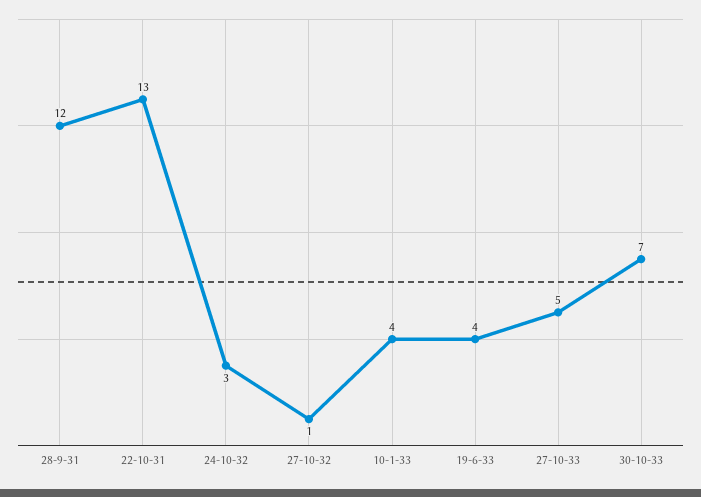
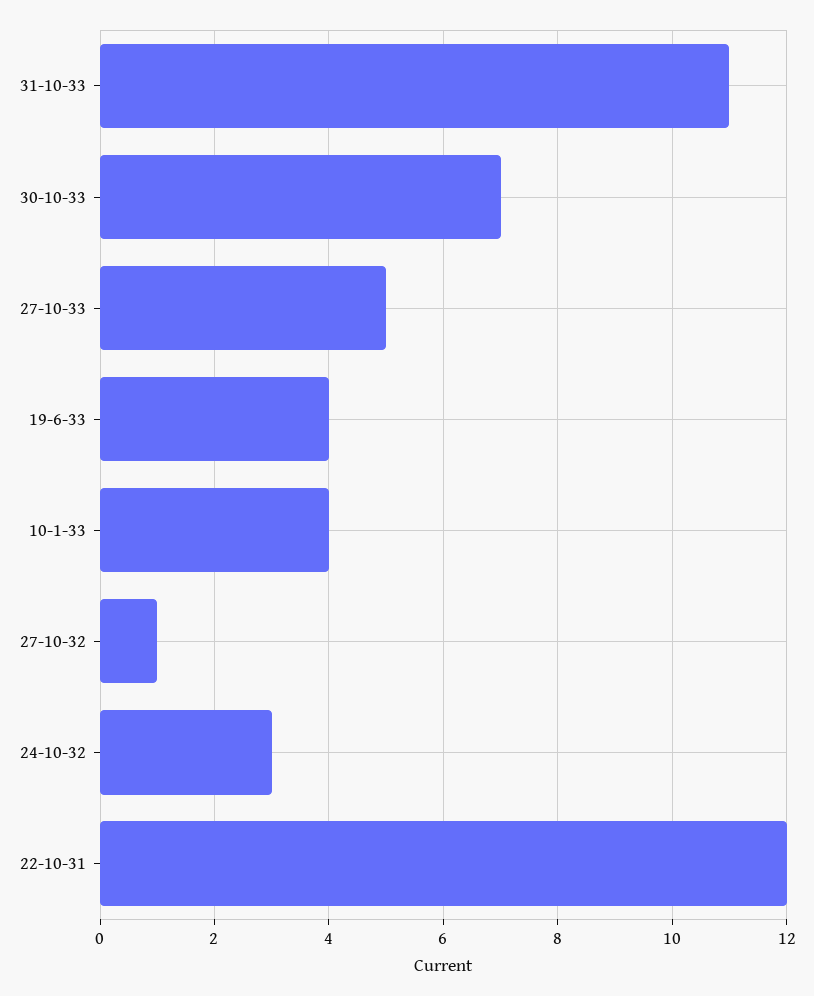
28-9-31: 12 -> none
22-10-31: 13 -> 12
31-10-33: none -> 11

